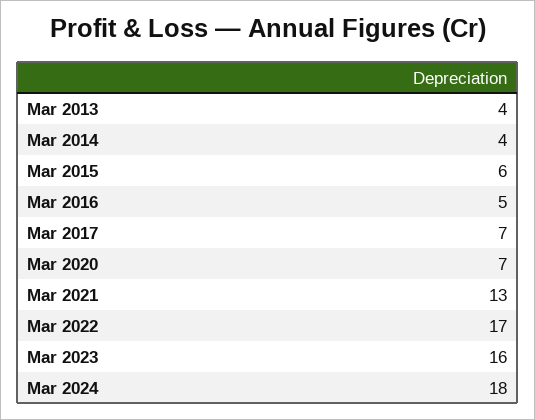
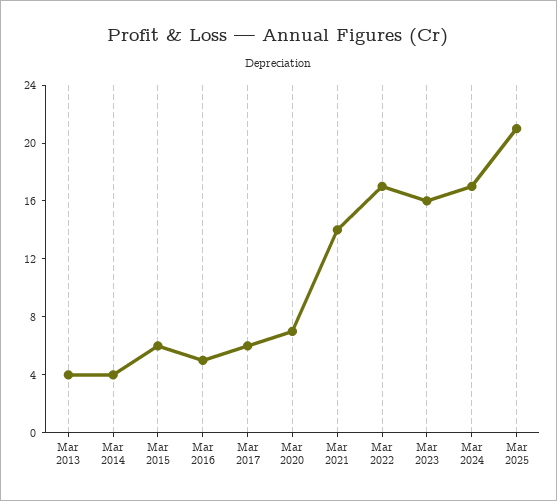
Mar 2017: 7 -> 6
Mar 2021: 13 -> 14
Mar 2024: 18 -> 17
Mar 2025: none -> 21

